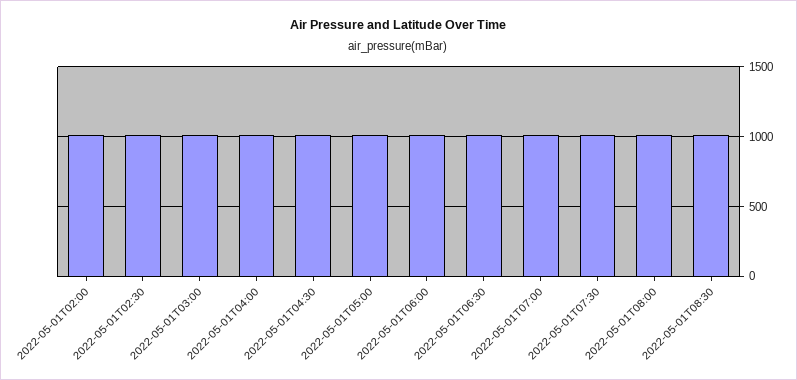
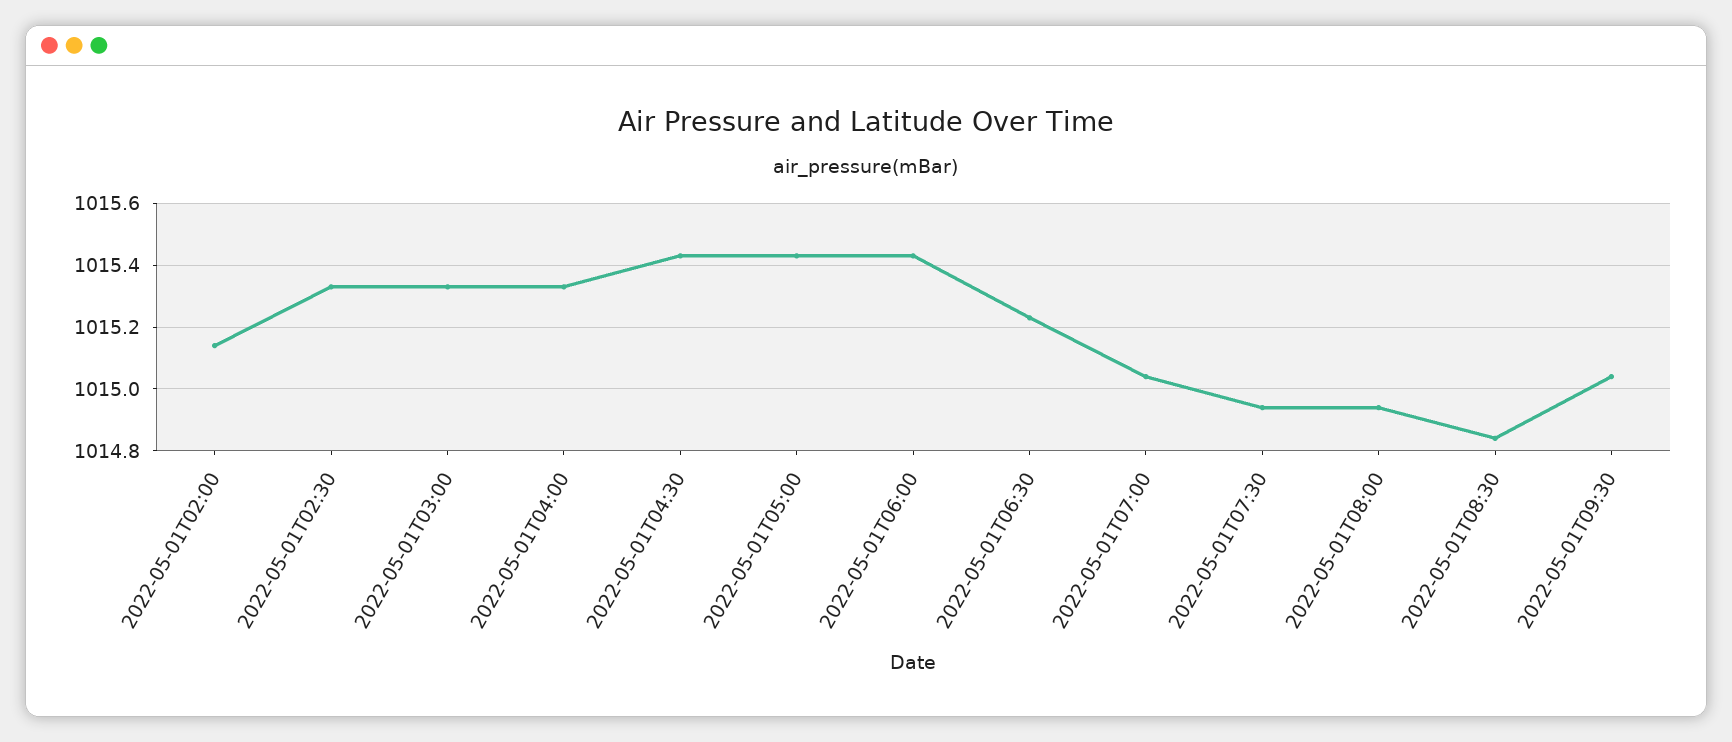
2022-05-01T09:30: none -> 1015.05

